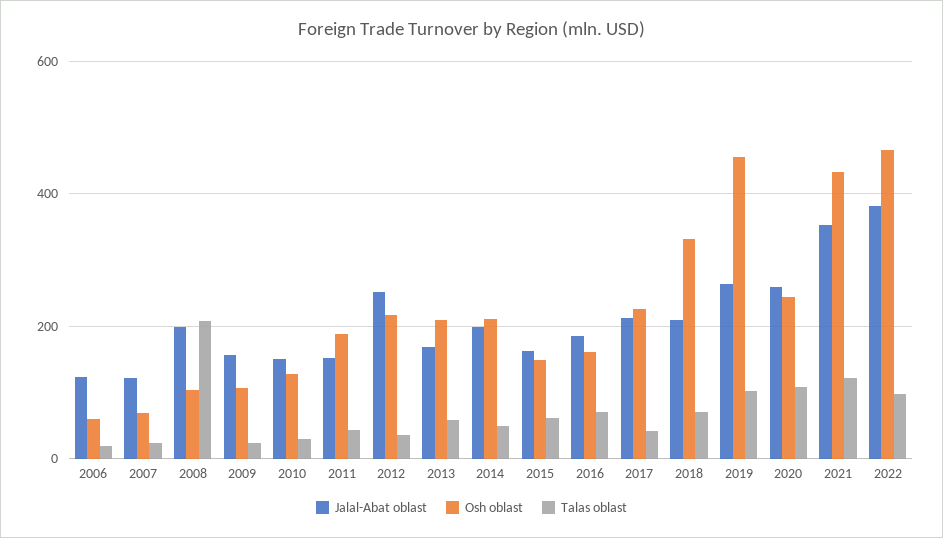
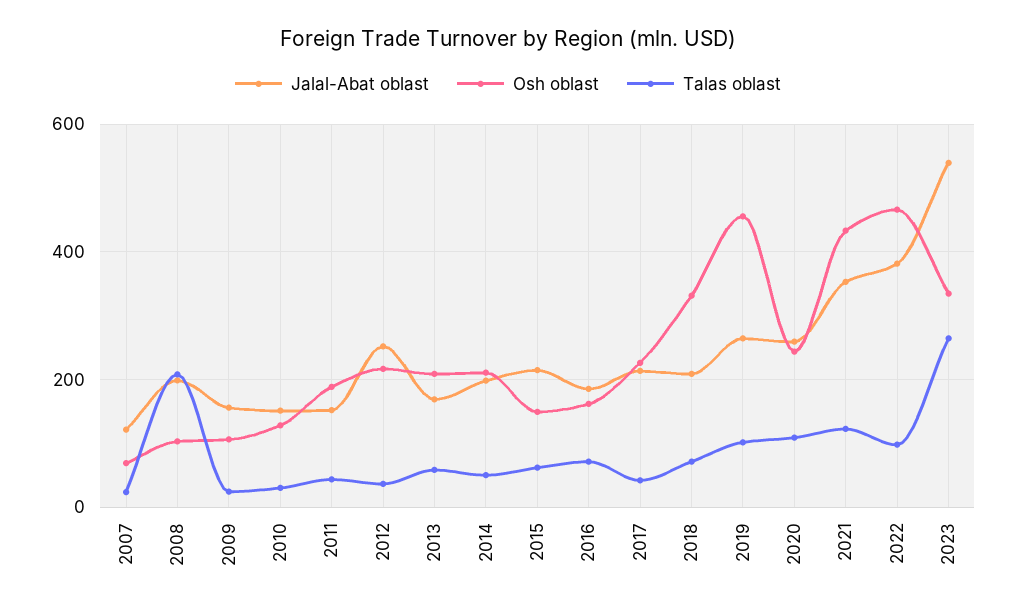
Jalal-Abat oblast, 2006: 120 -> none
Osh oblast, 2006: 60 -> none
Talas oblast, 2006: 20 -> none
Jalal-Abat oblast, 2015: 160 -> 220
Jalal-Abat oblast, 2023: none -> 540
Osh oblast, 2023: none -> 340
Talas oblast, 2023: none -> 260

